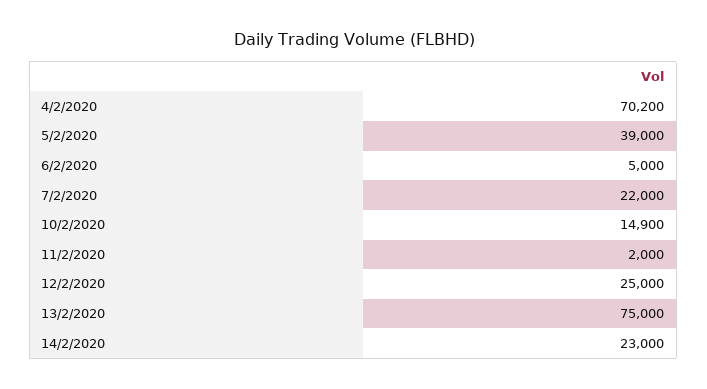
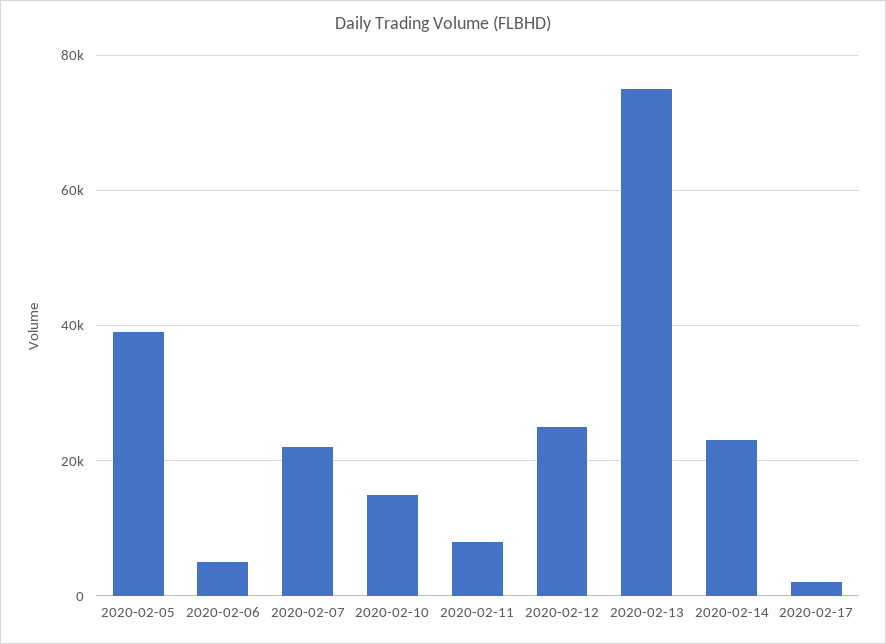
4/2/2020: 70200 -> none
11/2/2020: 2000 -> 8000
2020-02-17: none -> 2000

